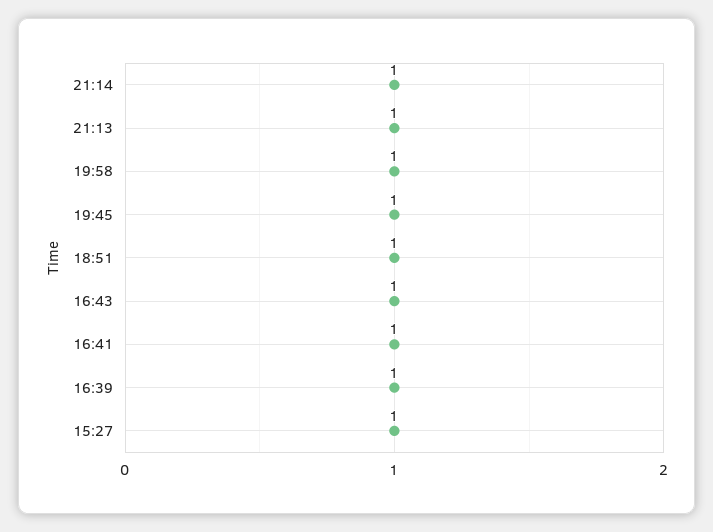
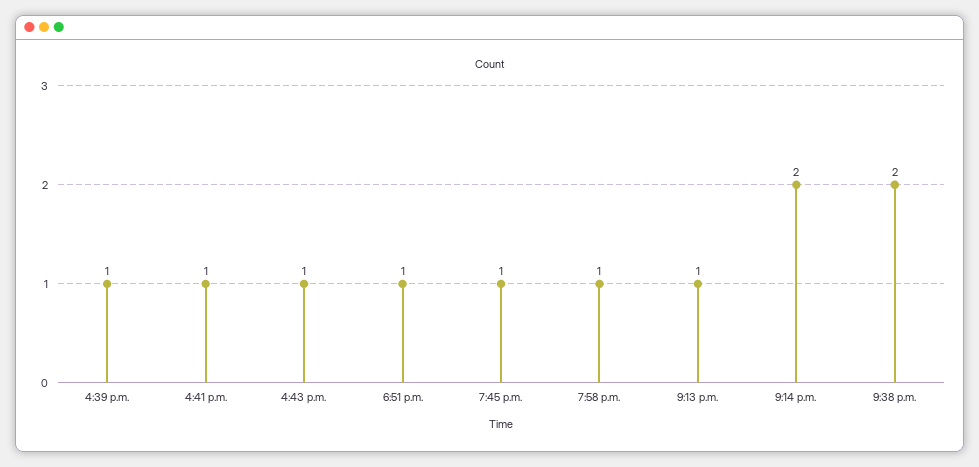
21:14: 1 -> 2
15:27: 1 -> none
9:38 p.m.: none -> 2

